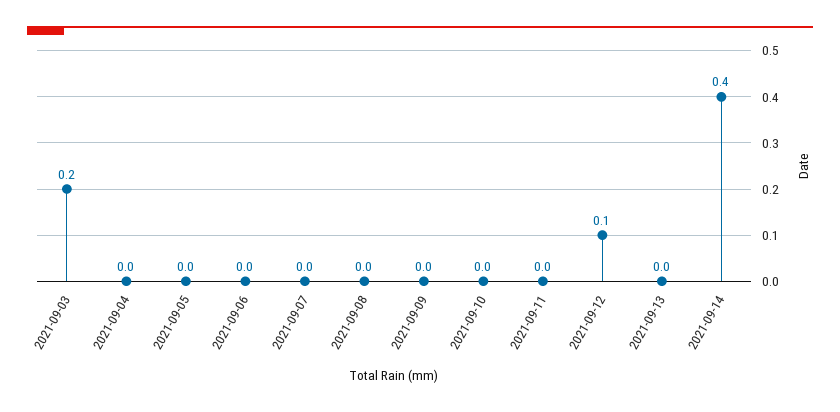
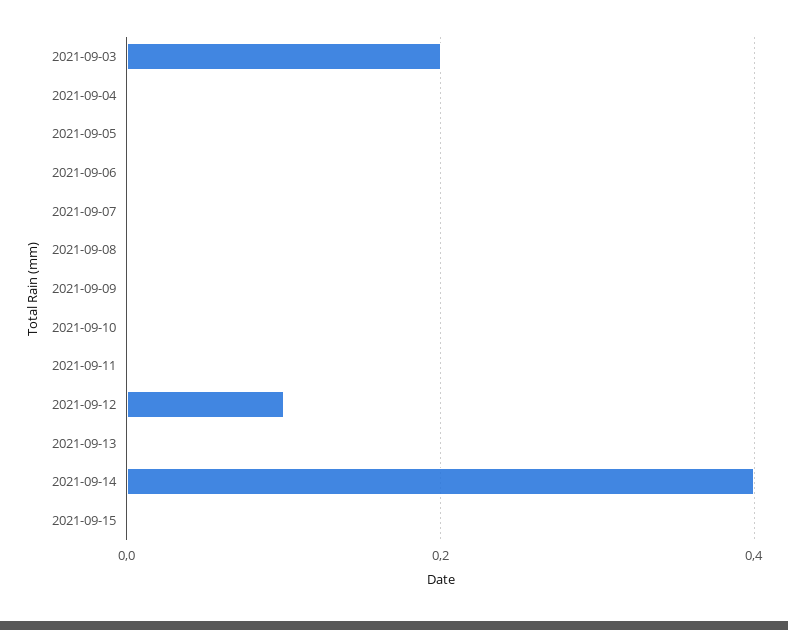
2021-09-15: none -> 0

